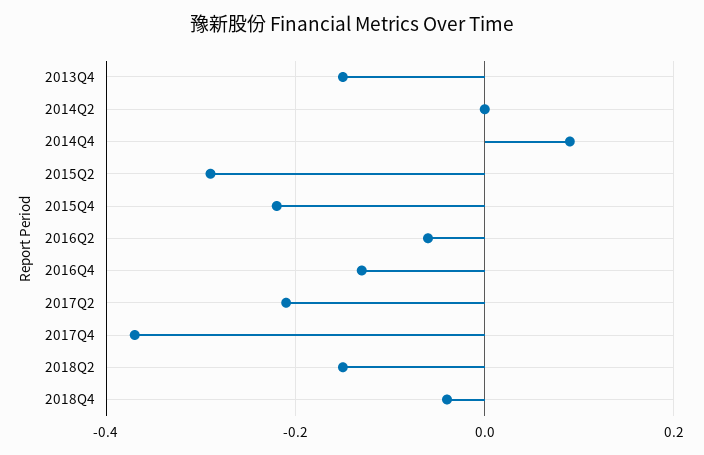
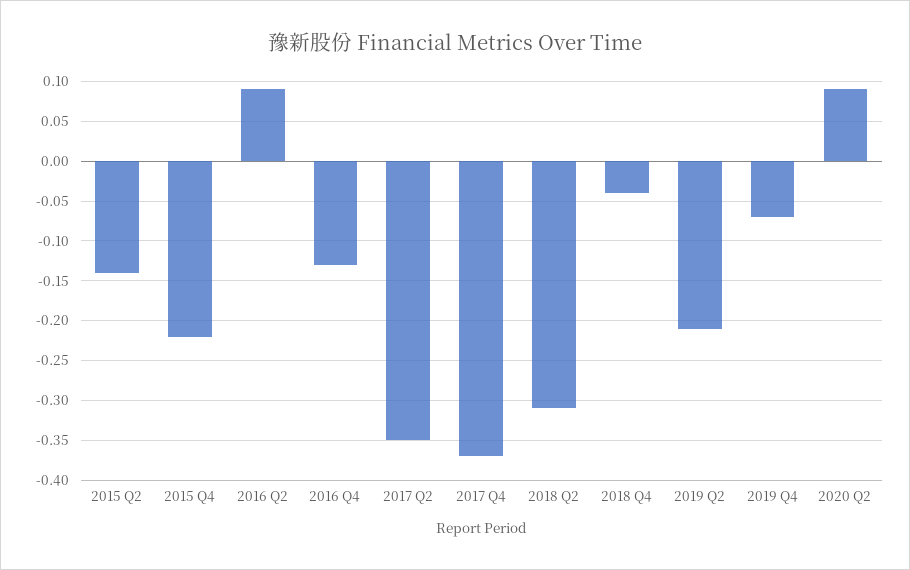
2013Q4: -0.15 -> none
2014Q2: 0 -> none
2014Q4: 0.1 -> none
2015Q2: -0.3 -> -0.14
2016Q2: -0.05 -> 0.09
2017Q2: -0.2 -> -0.35
2018Q2: -0.15 -> -0.31
2019 Q2: none -> -0.21
2019 Q4: none -> -0.07
2020 Q2: none -> 0.09

